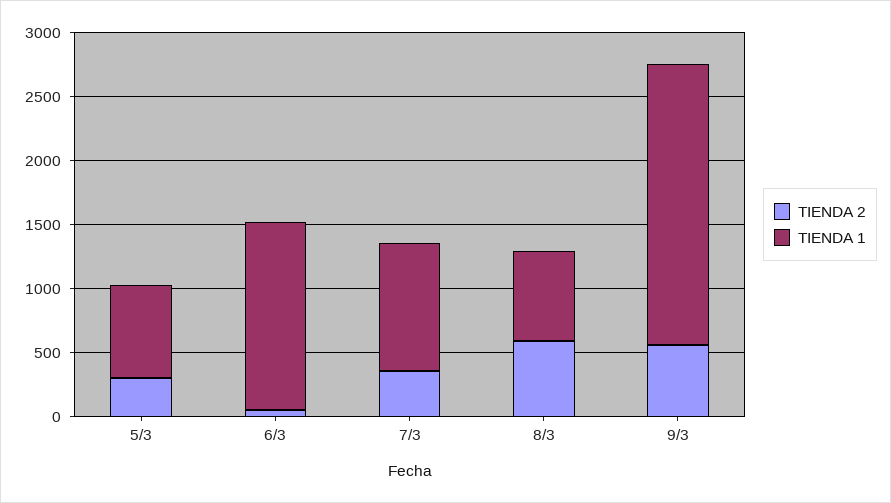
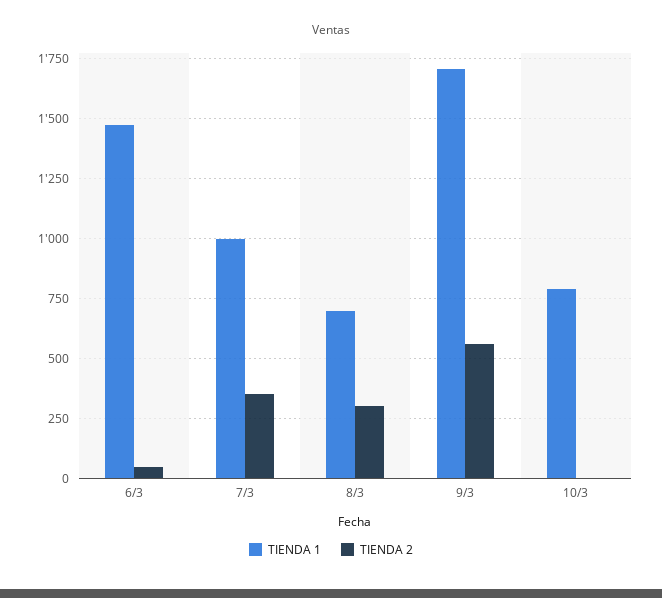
TIENDA 2, 5/3: 300 -> none
TIENDA 1, 5/3: 700 -> none
TIENDA 2, 8/3: 600 -> 300
TIENDA 1, 9/3: 2200 -> 1700
TIENDA 1, 10/3: none -> 800
TIENDA 2, 10/3: none -> 0

